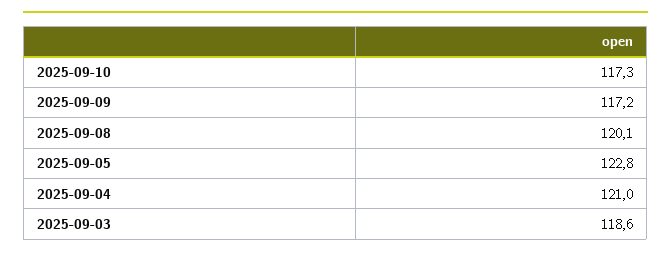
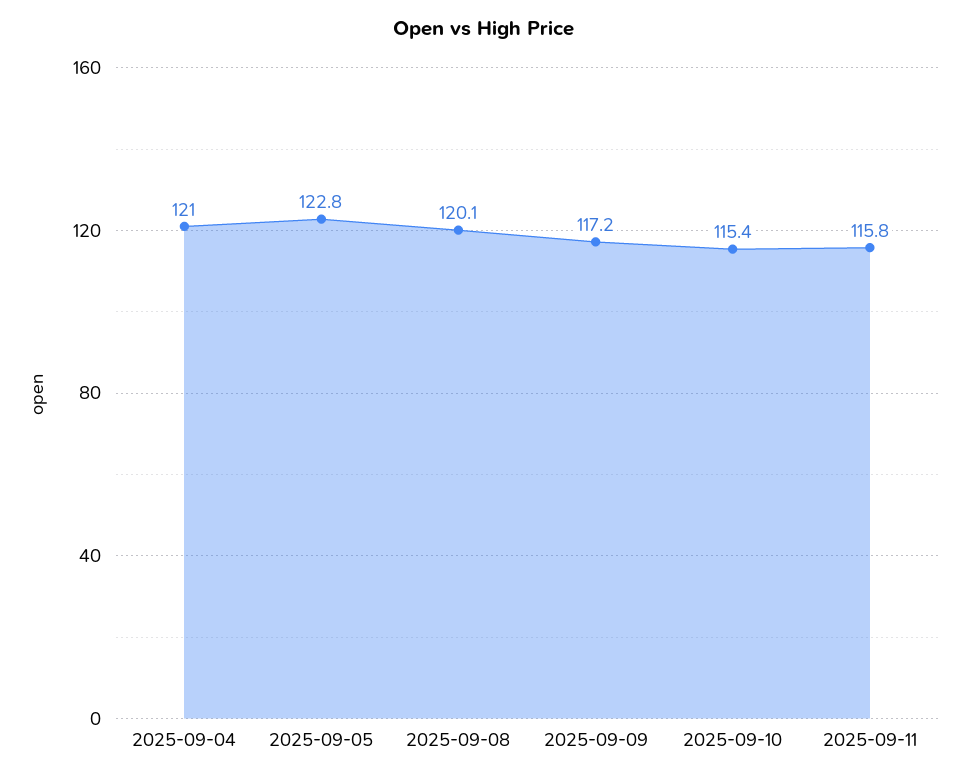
2025-09-10: 117.3 -> 115.4
2025-09-03: 118.6 -> none
2025-09-11: none -> 115.8

